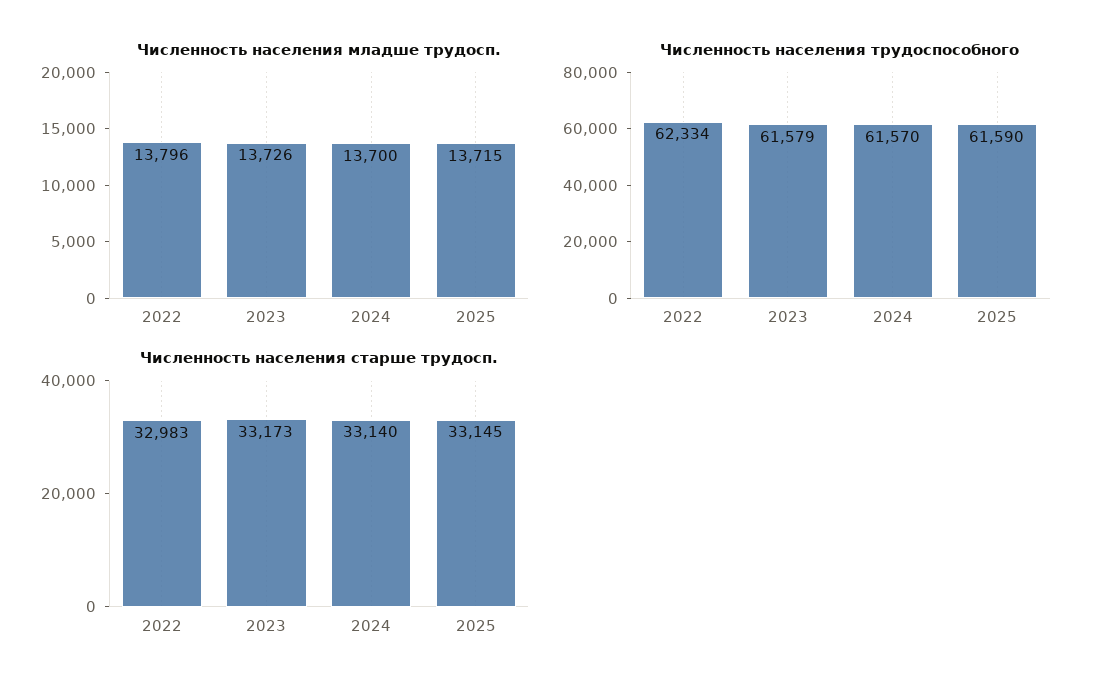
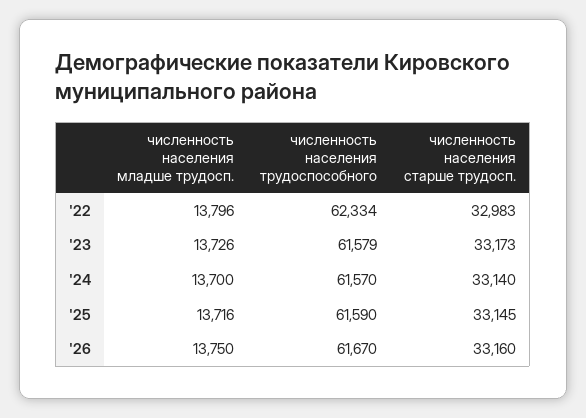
Численность населения младше трудосп., 2025: 13715 -> 13716
Численность населения младше трудосп., '26: none -> 13750
Численность населения трудоспособного, '26: none -> 61670
Численность населения старше трудосп., '26: none -> 33160

